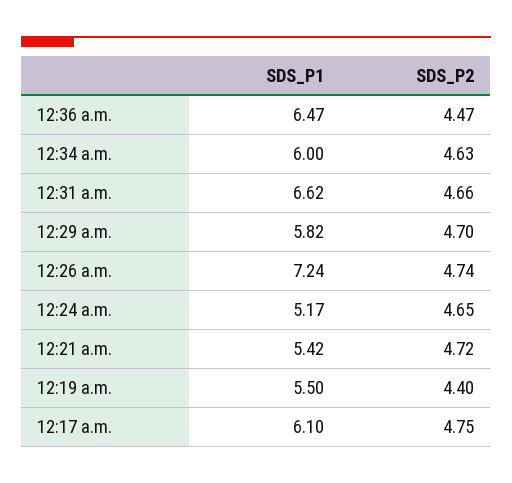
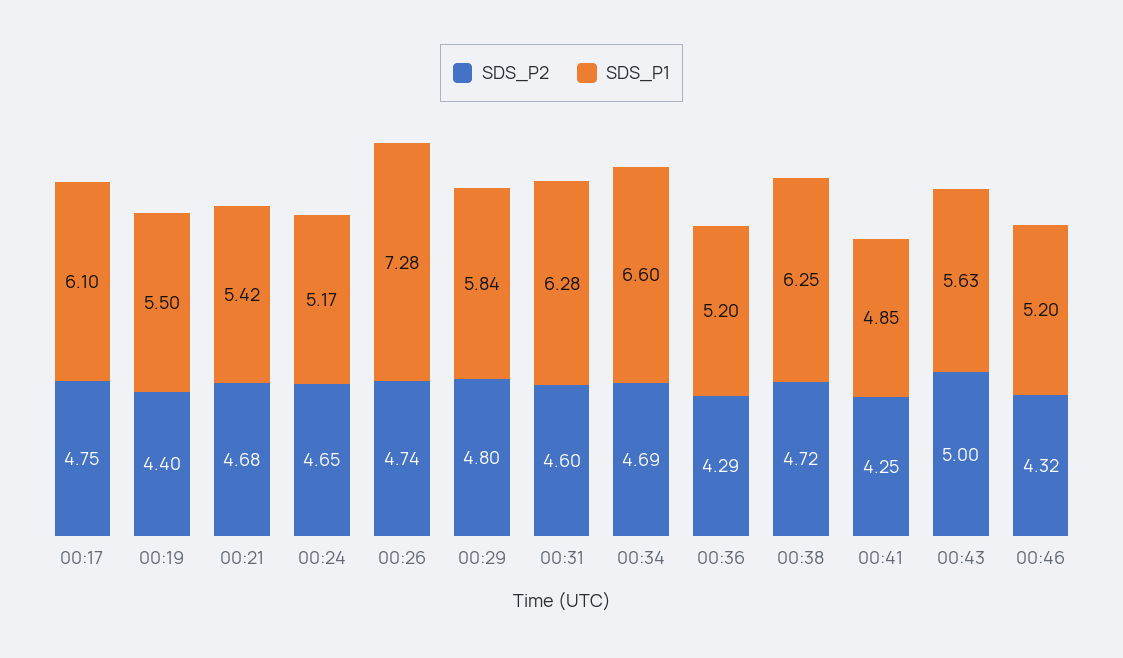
SDS_P1, 12:36 a.m.: 6.47 -> 5.2
SDS_P2, 12:36 a.m.: 4.47 -> 4.29
SDS_P1, 12:34 a.m.: 6 -> 6.6
SDS_P2, 12:34 a.m.: 4.63 -> 4.69
SDS_P1, 12:31 a.m.: 6.62 -> 6.28
SDS_P2, 12:31 a.m.: 4.66 -> 4.6
SDS_P1, 12:29 a.m.: 5.82 -> 5.84
SDS_P2, 12:29 a.m.: 4.7 -> 4.8
SDS_P1, 12:26 a.m.: 7.24 -> 7.28
SDS_P2, 12:21 a.m.: 4.72 -> 4.68
SDS_P2, 00:38: none -> 4.72
SDS_P1, 00:38: none -> 6.25
SDS_P2, 00:41: none -> 4.25
SDS_P1, 00:41: none -> 4.85
SDS_P2, 00:43: none -> 5
SDS_P1, 00:43: none -> 5.63
SDS_P2, 00:46: none -> 4.32
SDS_P1, 00:46: none -> 5.2

